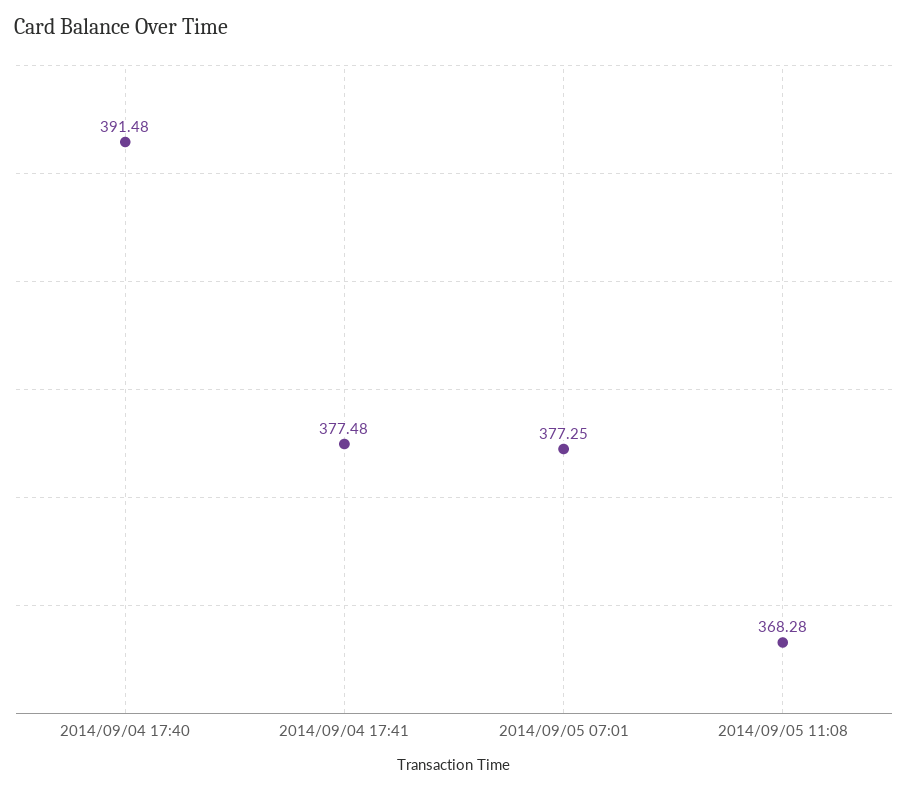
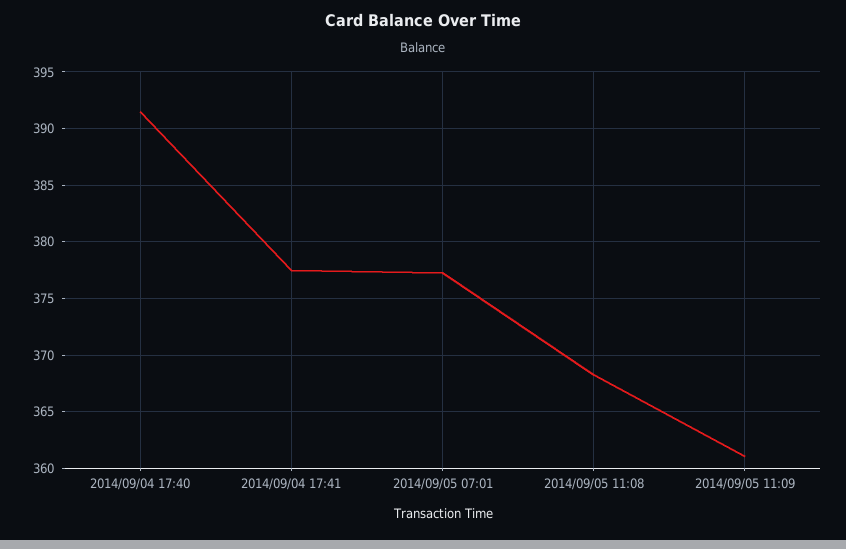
2014/09/05 11:09: none -> 361

